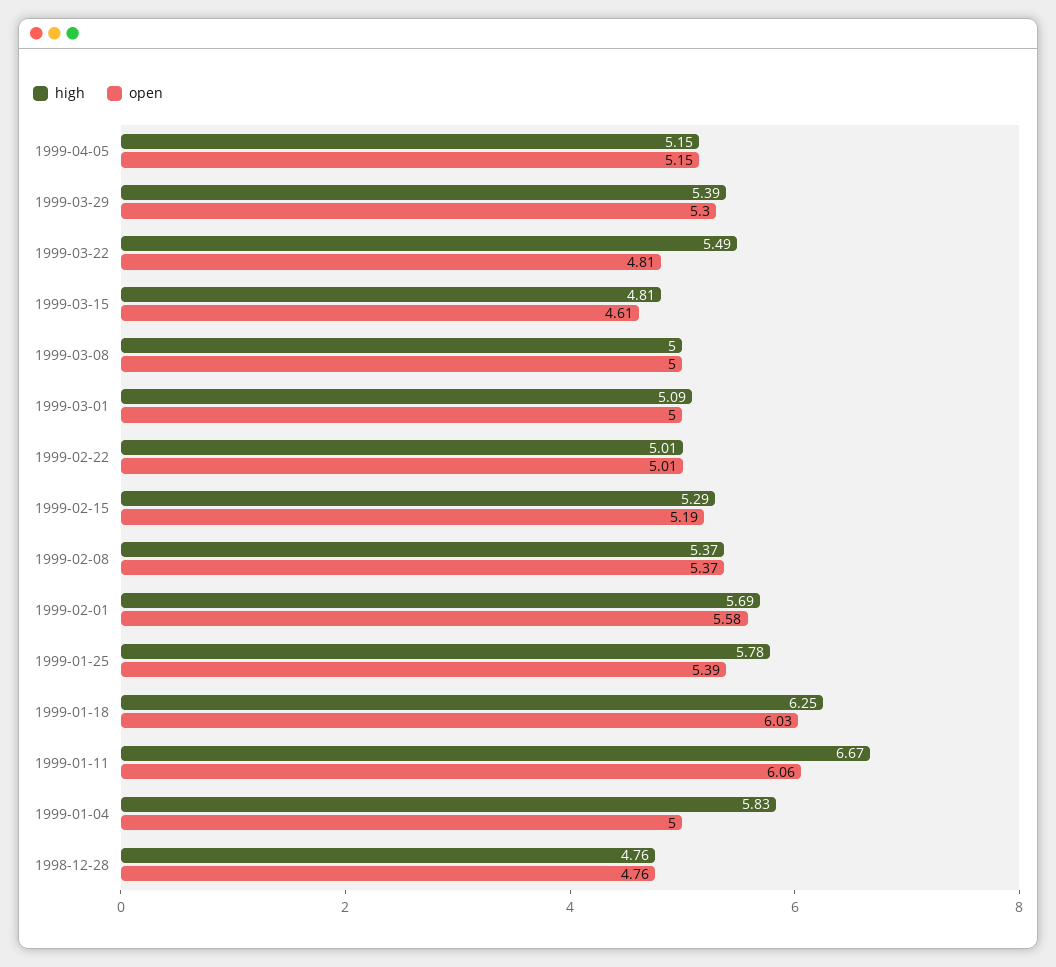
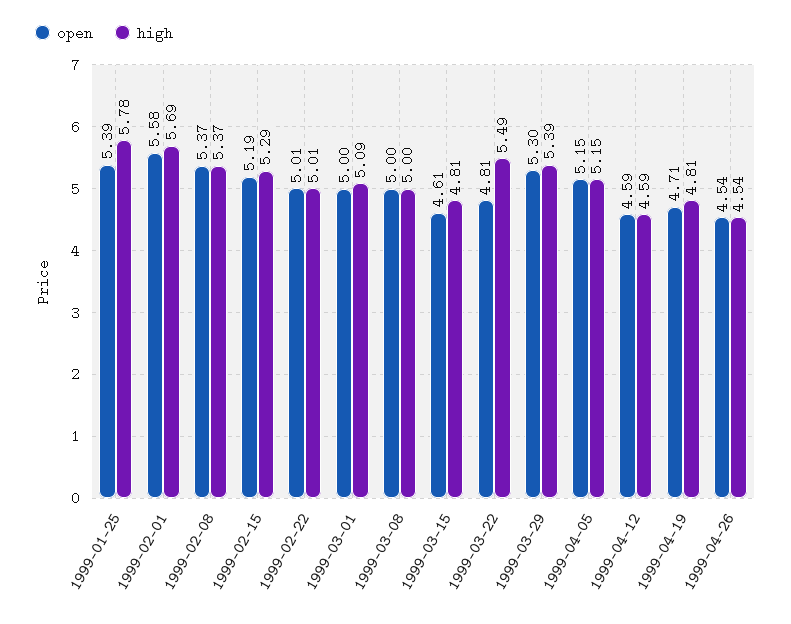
high, 1999-01-18: 6.25 -> none
open, 1999-01-18: 6.03 -> none
high, 1999-01-11: 6.67 -> none
open, 1999-01-11: 6.06 -> none
high, 1999-01-04: 5.83 -> none
open, 1999-01-04: 5 -> none
high, 1998-12-28: 4.76 -> none
open, 1998-12-28: 4.76 -> none
open, 1999-04-12: none -> 4.59
high, 1999-04-12: none -> 4.59
open, 1999-04-19: none -> 4.71
high, 1999-04-19: none -> 4.81
open, 1999-04-26: none -> 4.54
high, 1999-04-26: none -> 4.54

